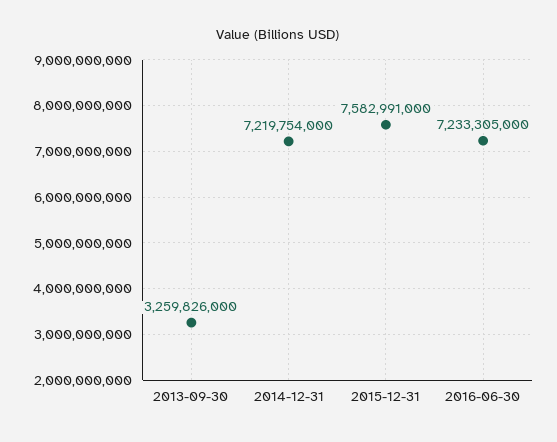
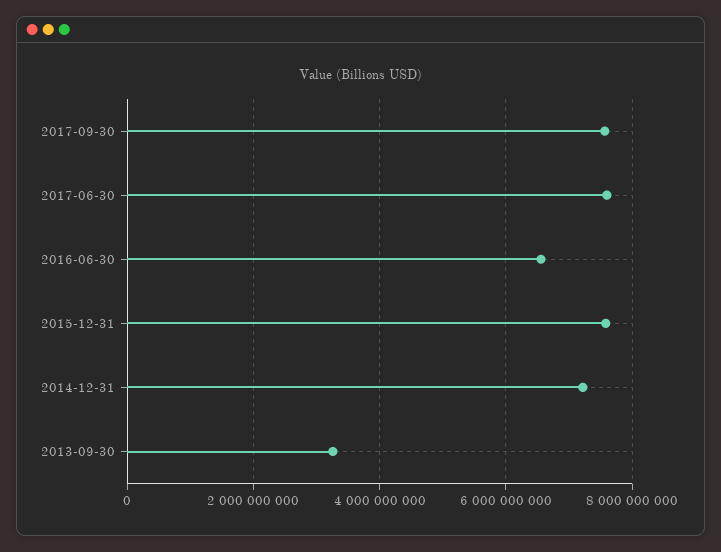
2016-06-30: 7233305000 -> 6600000000
2017-09-30: none -> 7600000000
2017-06-30: none -> 7600000000

